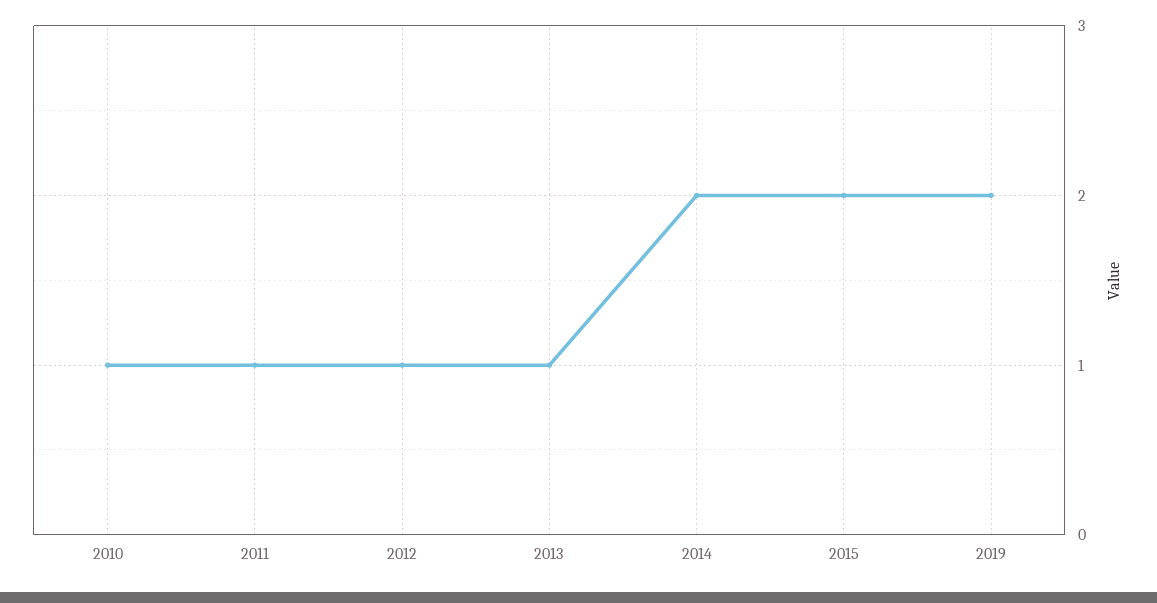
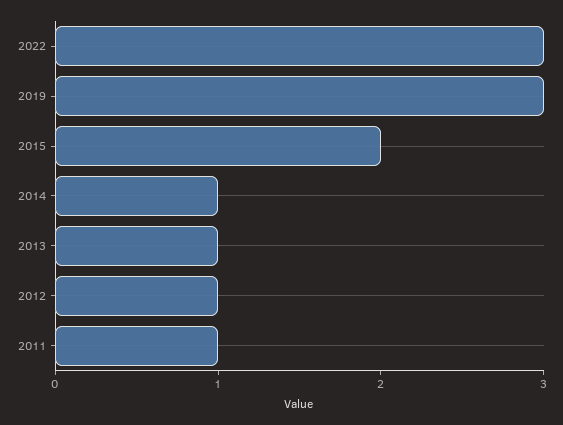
2010: 1 -> none
2014: 2 -> 1
2019: 2 -> 3
2022: none -> 3

